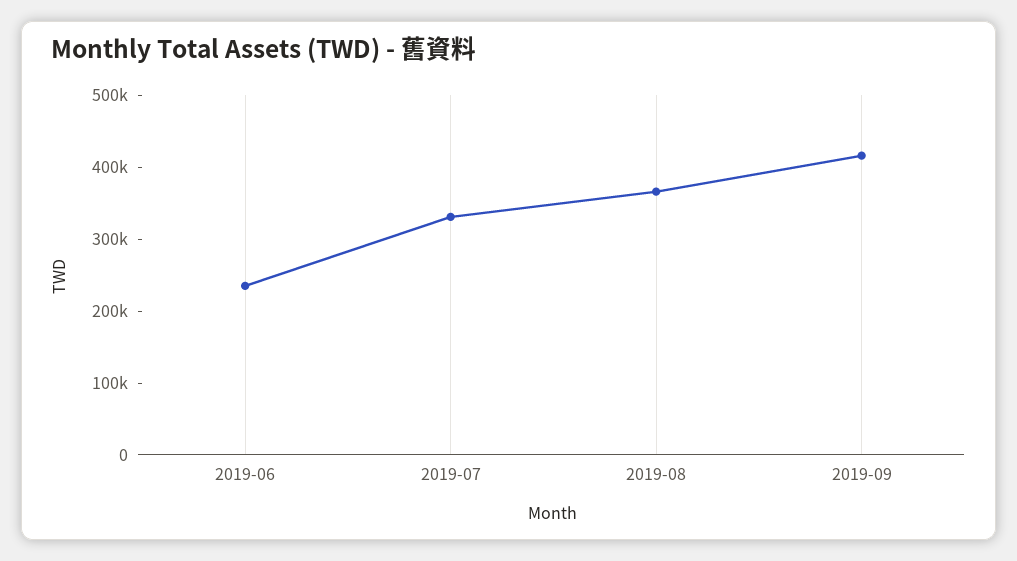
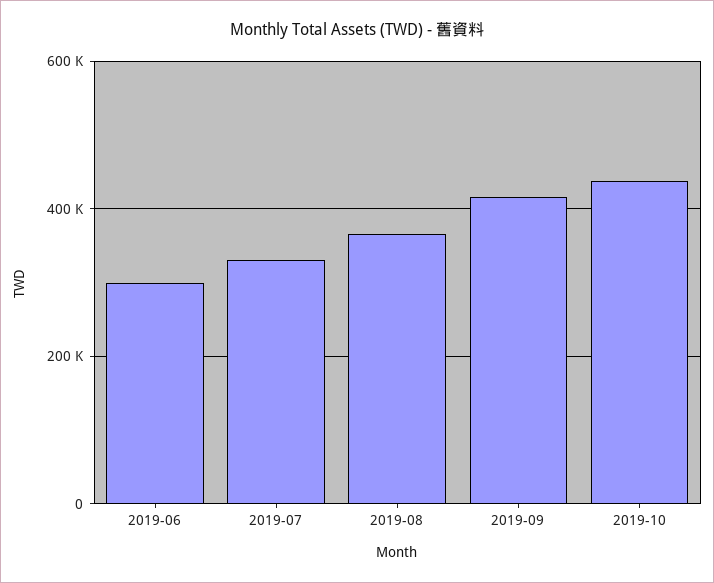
2019-06: 240000 -> 300000
2019-10: none -> 440000

